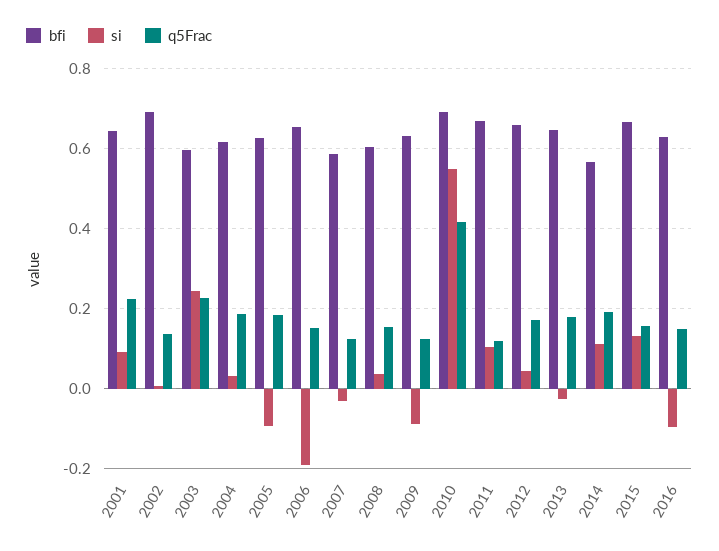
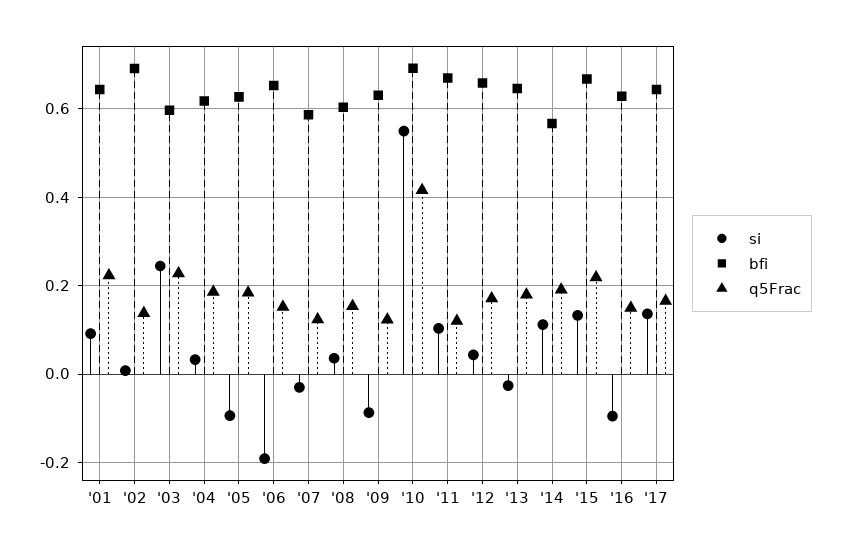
q5Frac, 2015: 0.16 -> 0.22
si, '17: none -> 0.14
bfi, '17: none -> 0.64
q5Frac, '17: none -> 0.16

